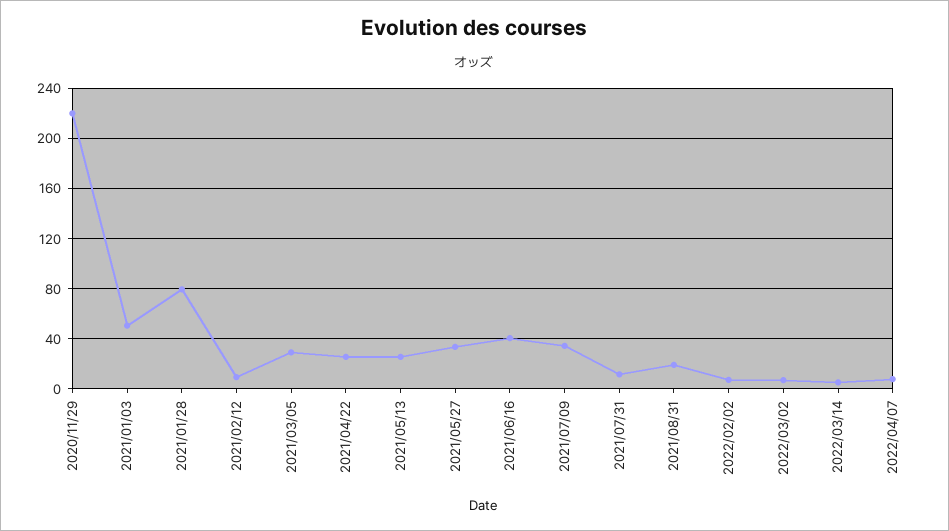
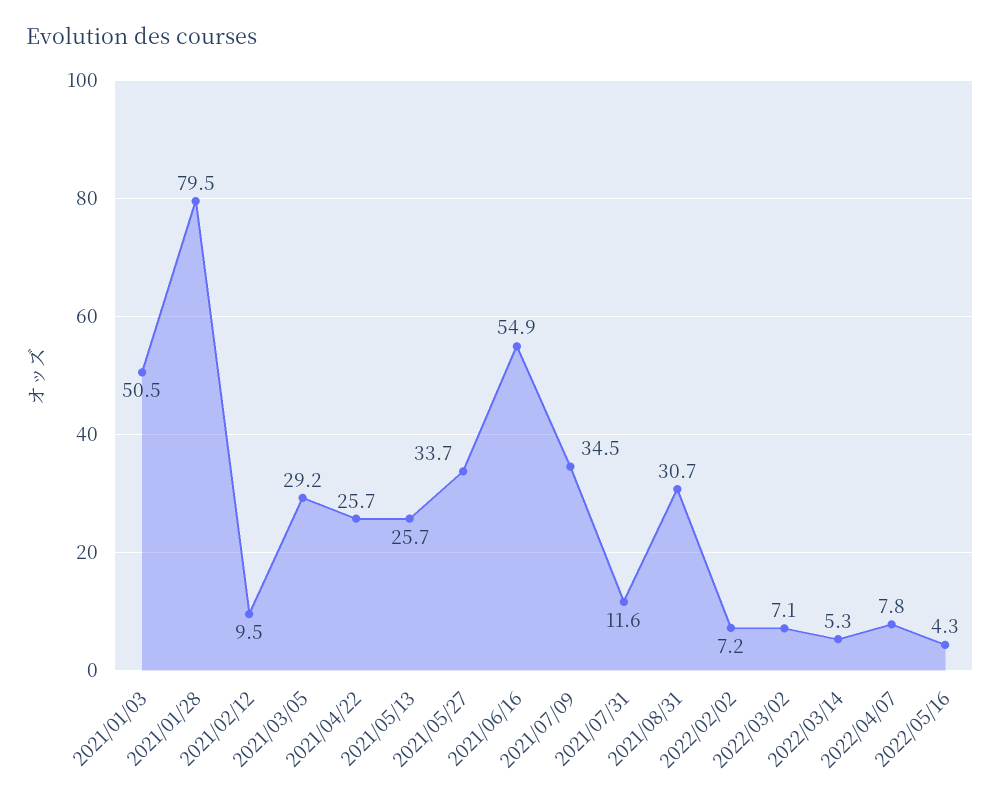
2020/11/29: 220 -> none
2021/06/16: 40 -> 54.9
2021/08/31: 20 -> 30.7
2022/05/16: none -> 4.3

